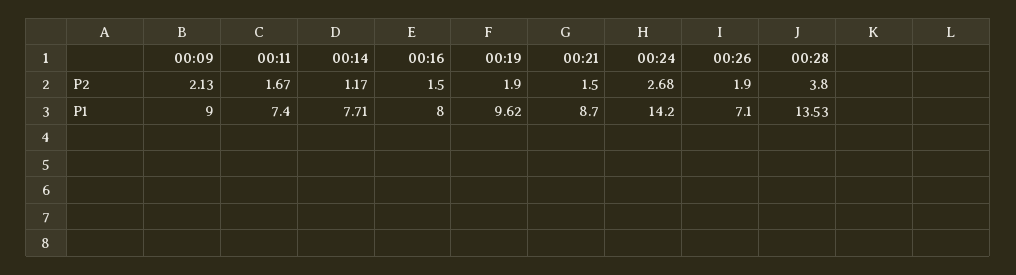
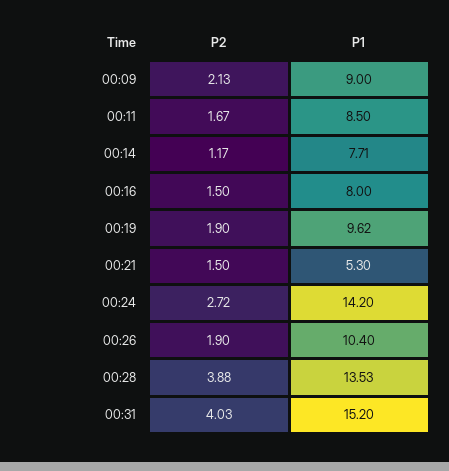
00:24, P2: 2.68 -> 2.72
00:28, P2: 3.8 -> 3.88
00:11, P1: 7.4 -> 8.5
00:21, P1: 8.7 -> 5.3
00:26, P1: 7.1 -> 10.4
00:31, P2: none -> 4.03
00:31, P1: none -> 15.2

